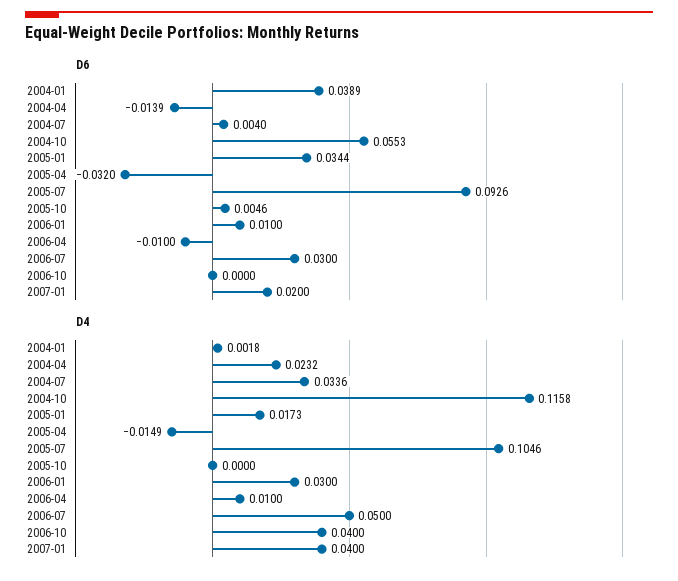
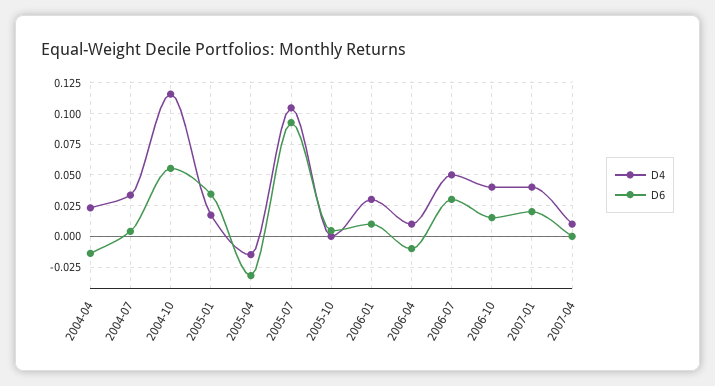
D6, 2004-01: 0.0389 -> none
D6, 2006-10: 0 -> 0.015
D4, 2004-01: 0.0018 -> none
D4, 2007-04: none -> 0.01
D6, 2007-04: none -> 0

